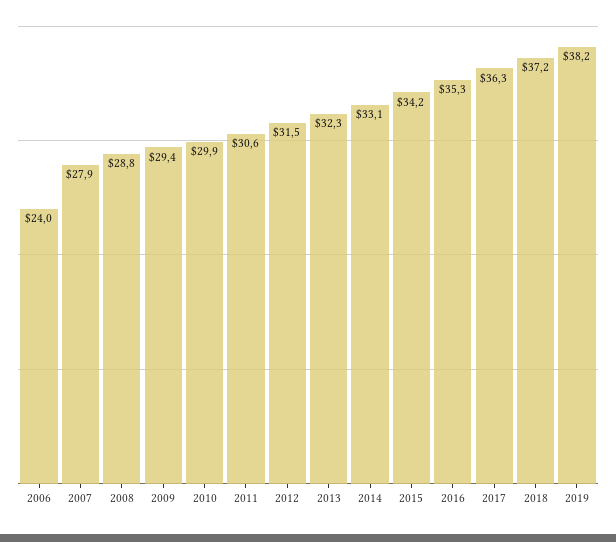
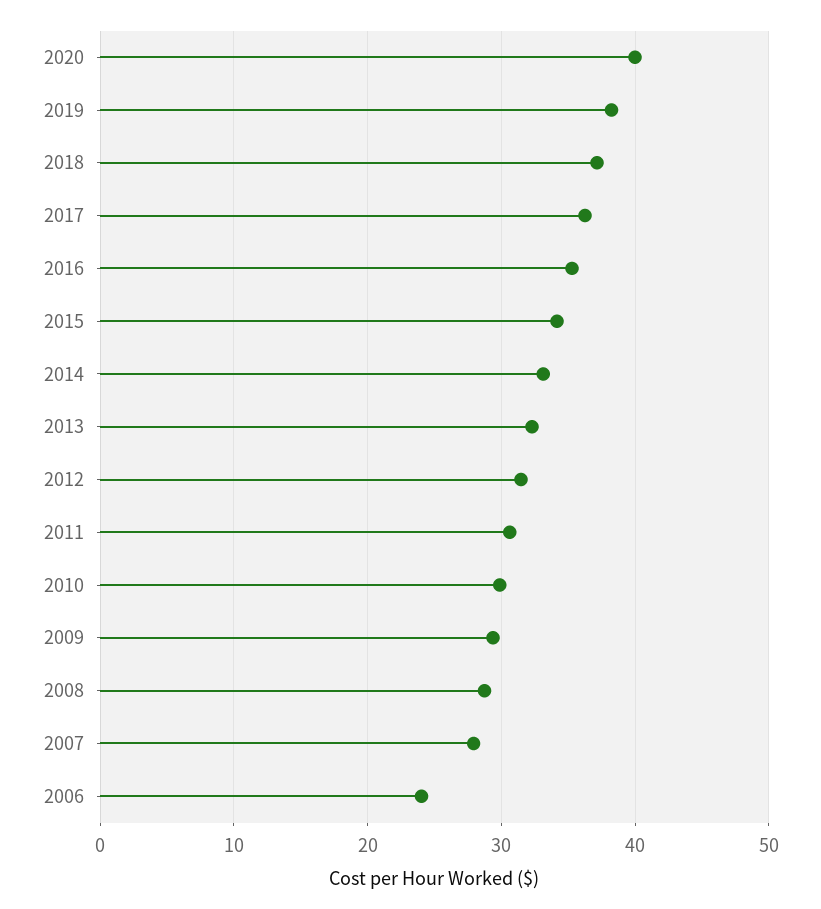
2020: none -> 40

